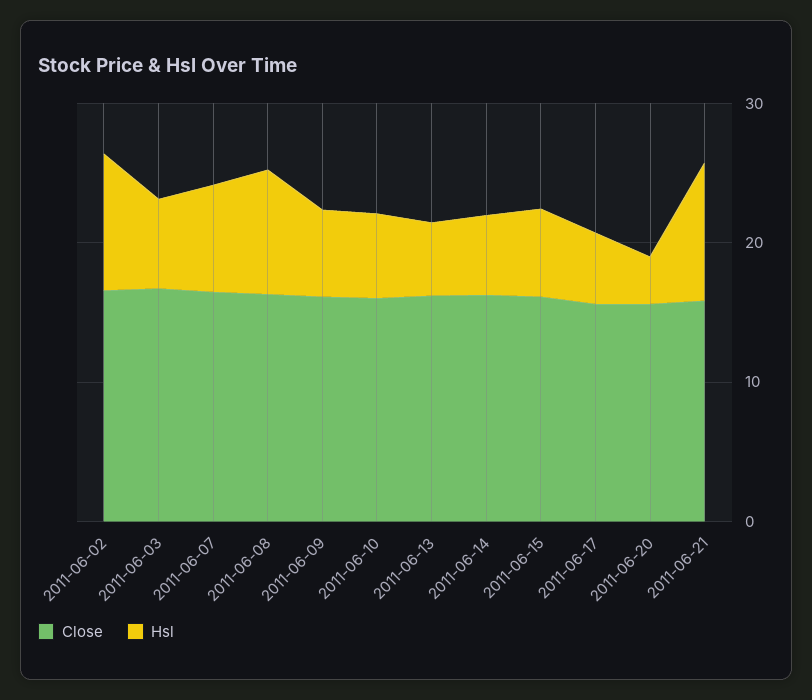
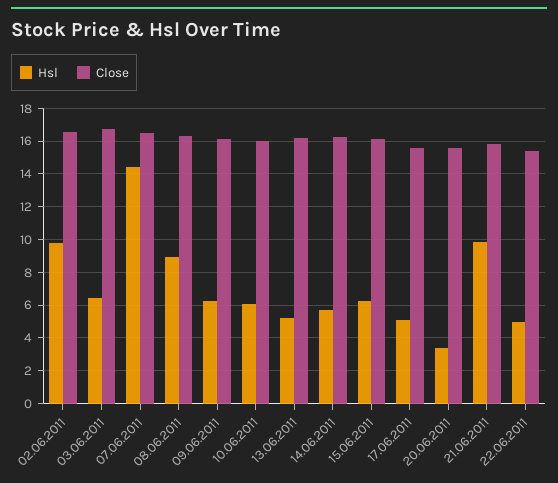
Hsl, 2011-06-07: 8 -> 14.5
Hsl, 22.06.2011: none -> 5
Close, 22.06.2011: none -> 15.5

